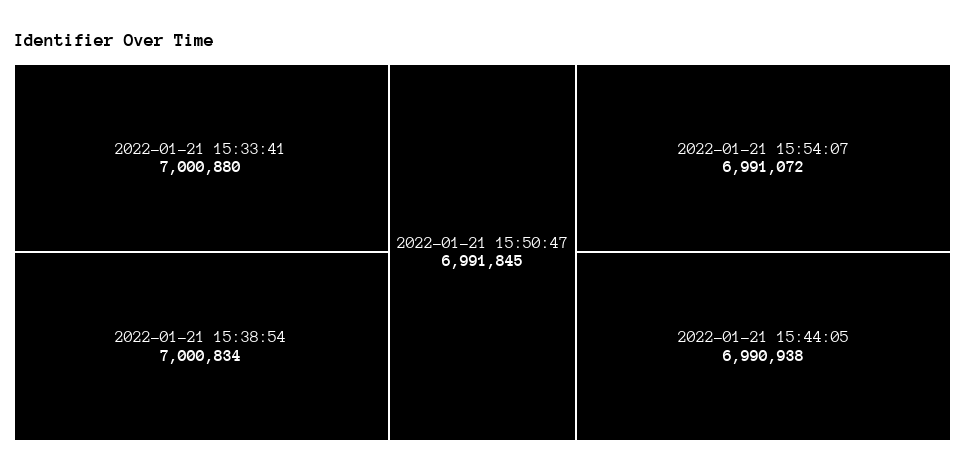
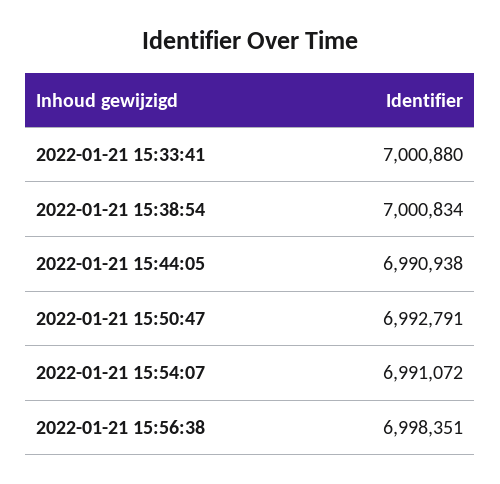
2022-01-21 15:50:47: 6991845 -> 6992791
2022-01-21 15:56:38: none -> 6998351

